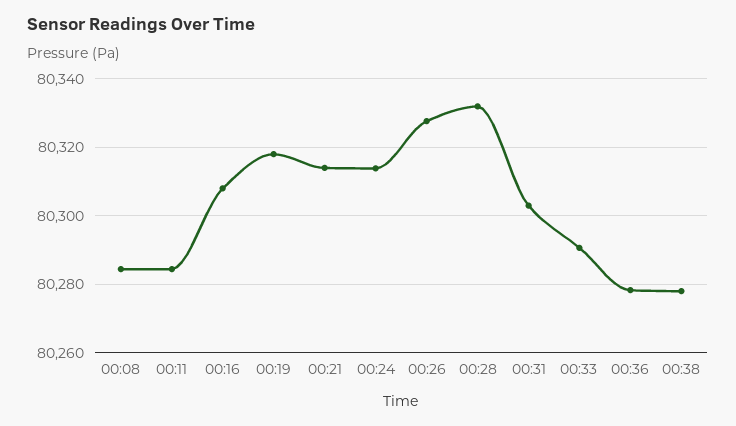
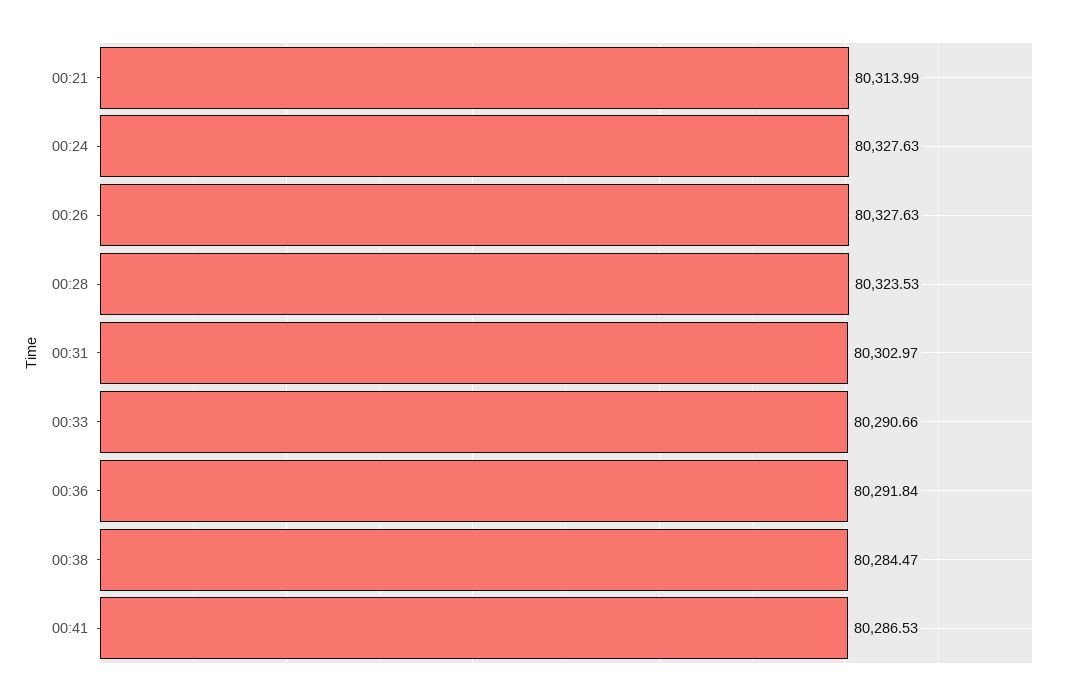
00:08: 80284 -> none
00:11: 80284 -> none
00:16: 80308 -> none
00:19: 80318 -> none
00:24: 80314 -> 80327.63
00:28: 80332 -> 80323.53
00:36: 80278 -> 80291.84
00:38: 80278 -> 80284.47
00:41: none -> 80286.53

